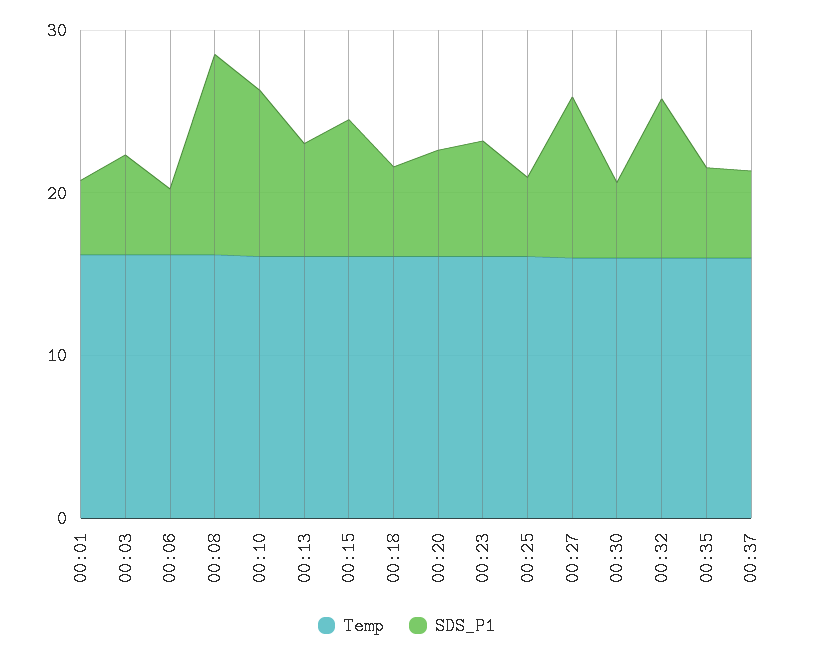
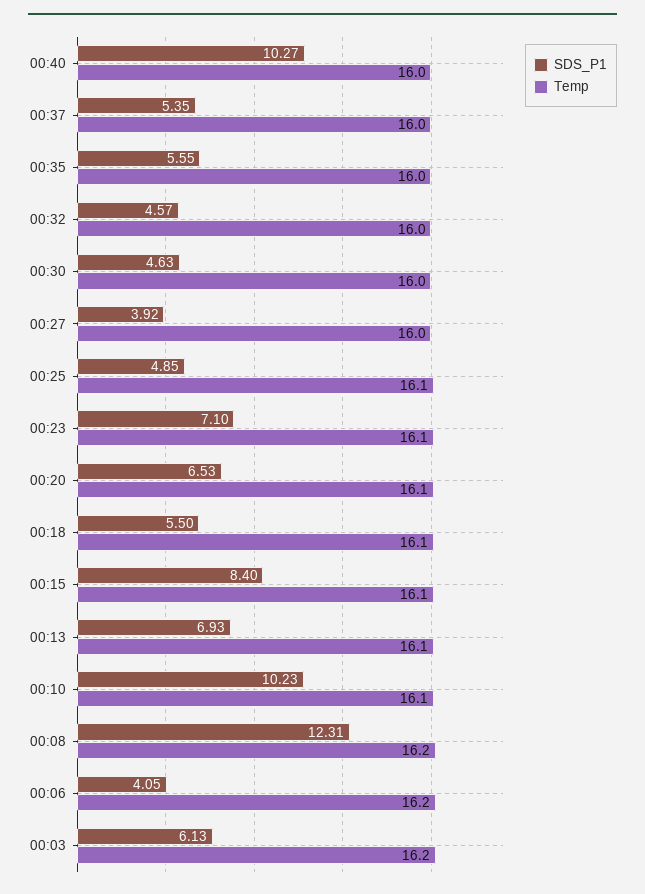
Temp, 00:01: 16 -> none
SDS_P1, 00:01: 4 -> none
SDS_P1, 00:27: 10 -> 3.92
SDS_P1, 00:32: 10 -> 4.57
SDS_P1, 00:40: none -> 10.27
Temp, 00:40: none -> 16

